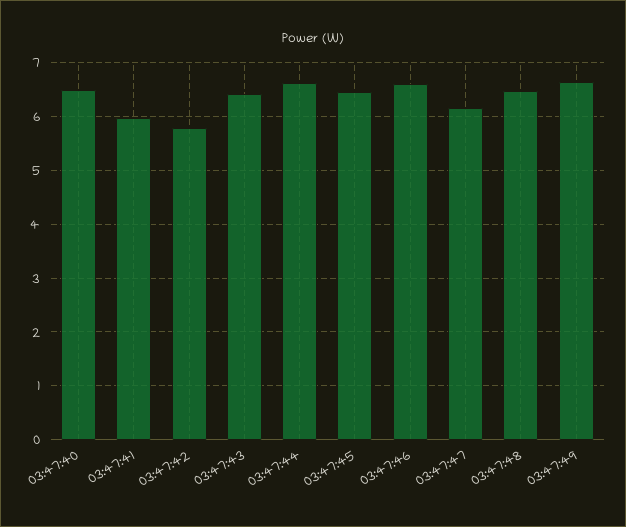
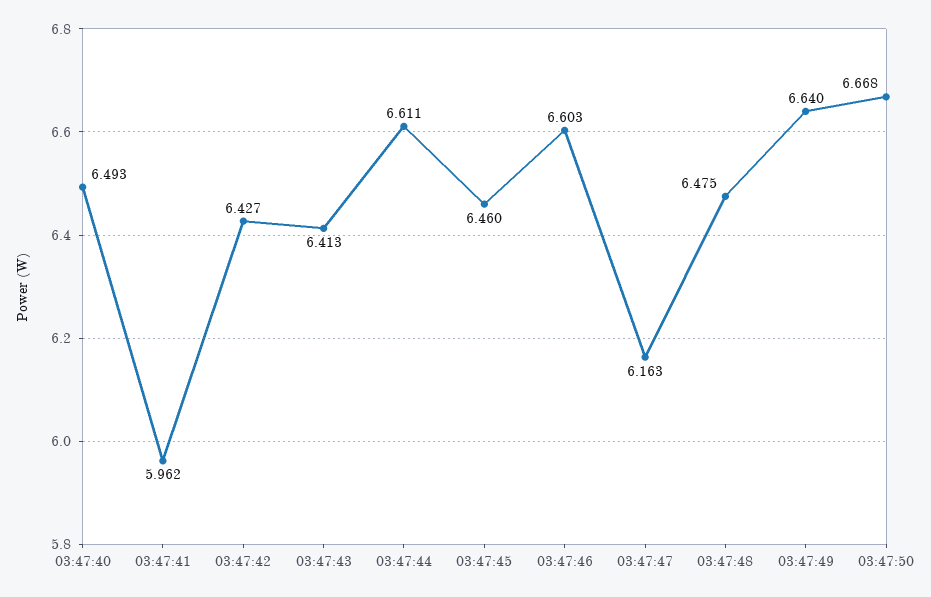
03:47:42: 5.8 -> 6.427
03:47:50: none -> 6.668

